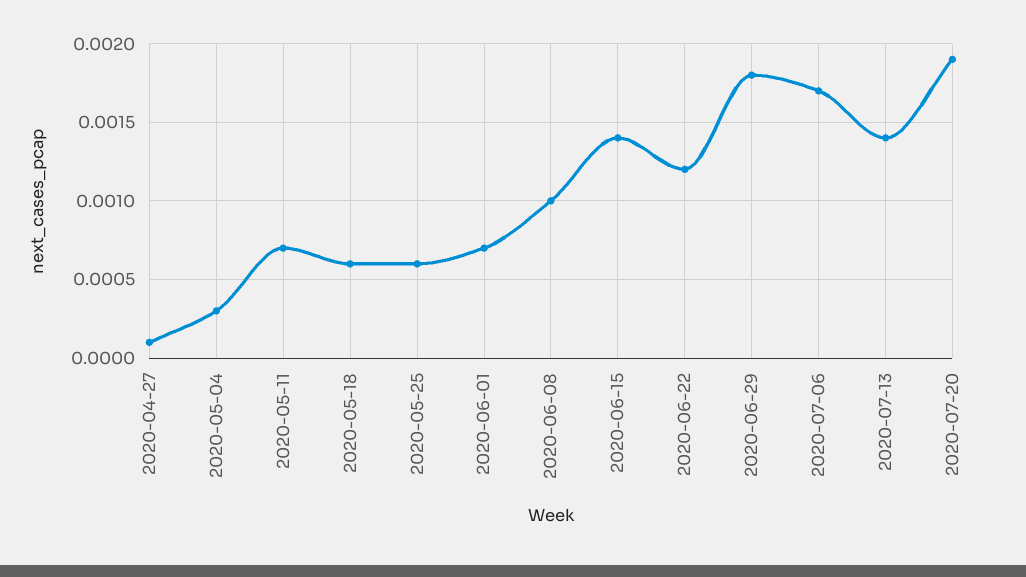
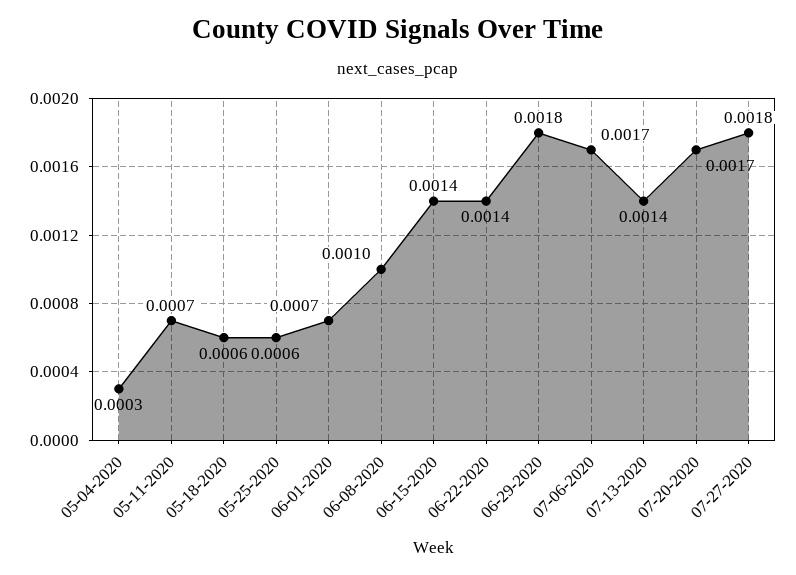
2020-04-27: 0.0001 -> none
2020-06-22: 0.0012 -> 0.0014
2020-07-20: 0.0019 -> 0.0017
07-27-2020: none -> 0.0018

